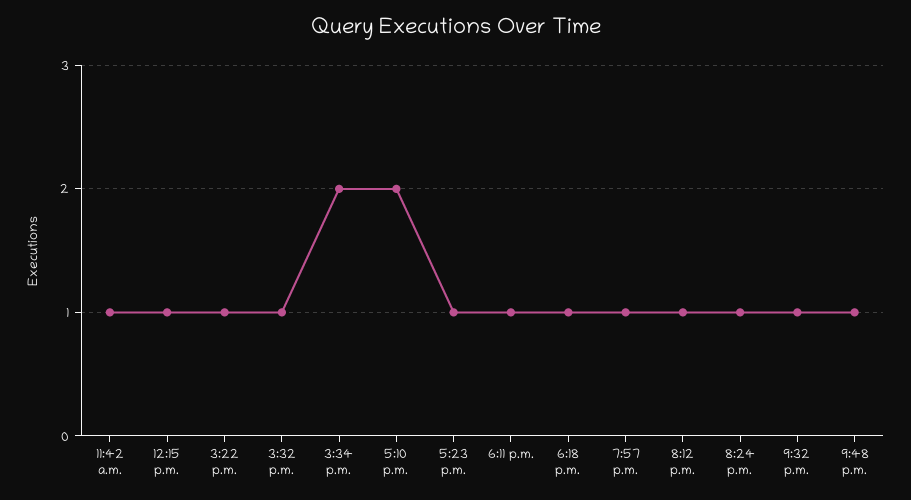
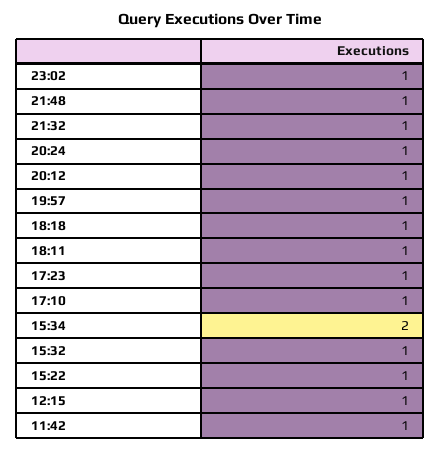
5:10 p.m.: 2 -> 1
23:02: none -> 1

